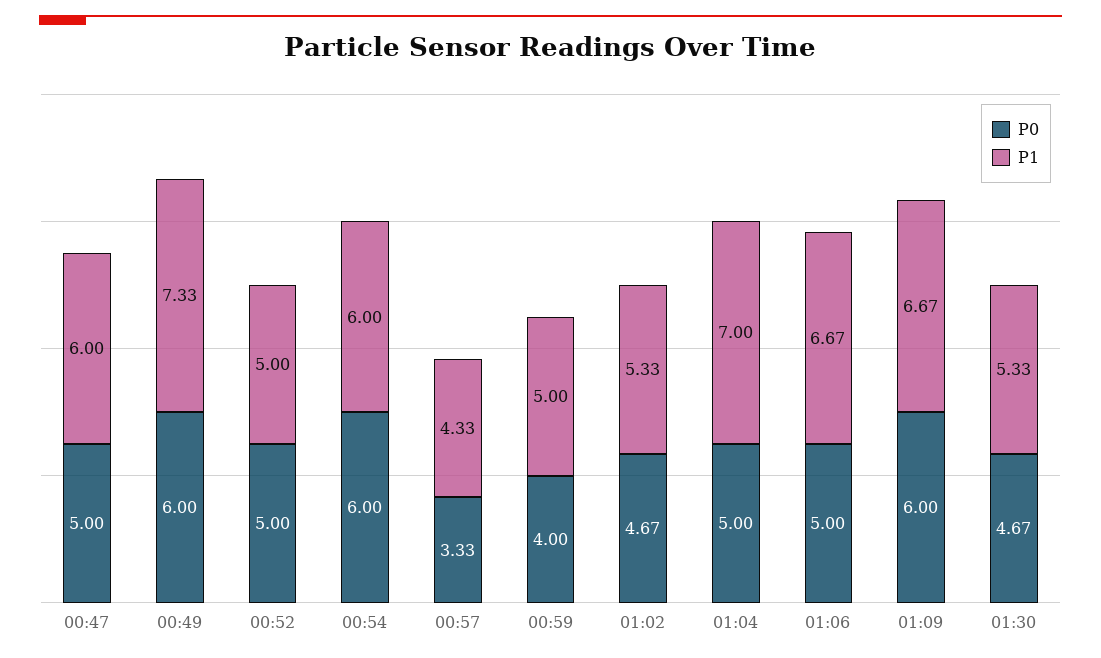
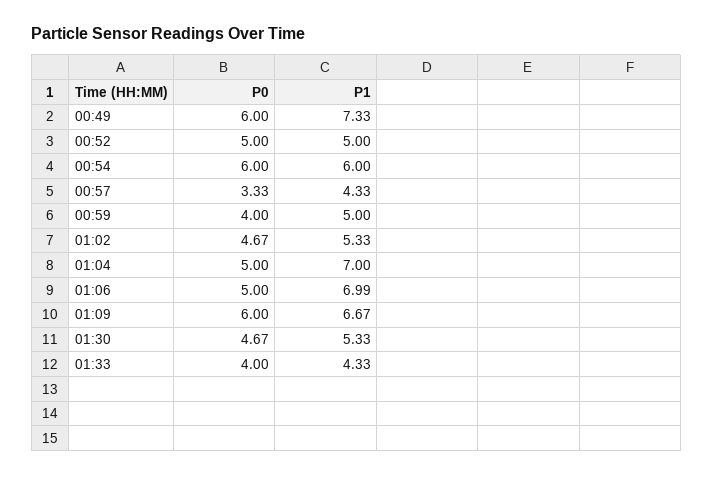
P0, 00:47: 5 -> none
P1, 00:47: 6 -> none
P1, 01:06: 6.67 -> 6.99
P0, 01:33: none -> 4
P1, 01:33: none -> 4.33

